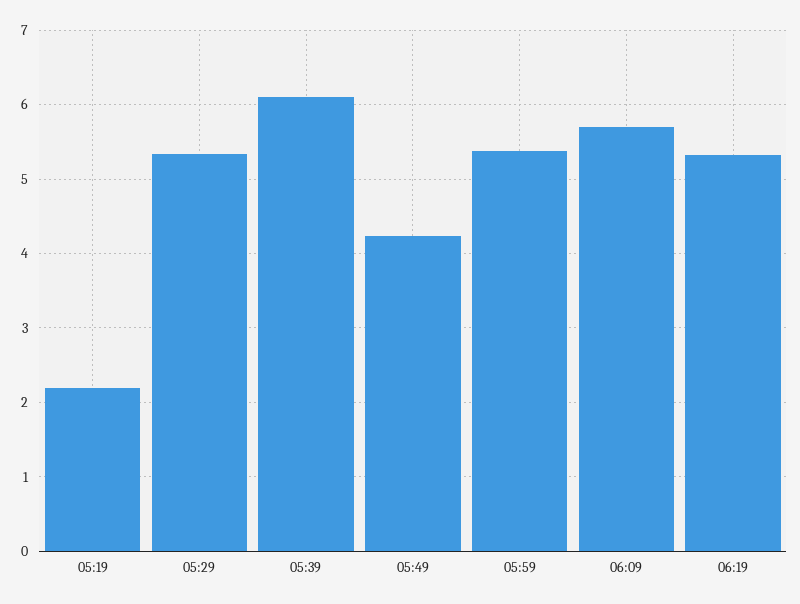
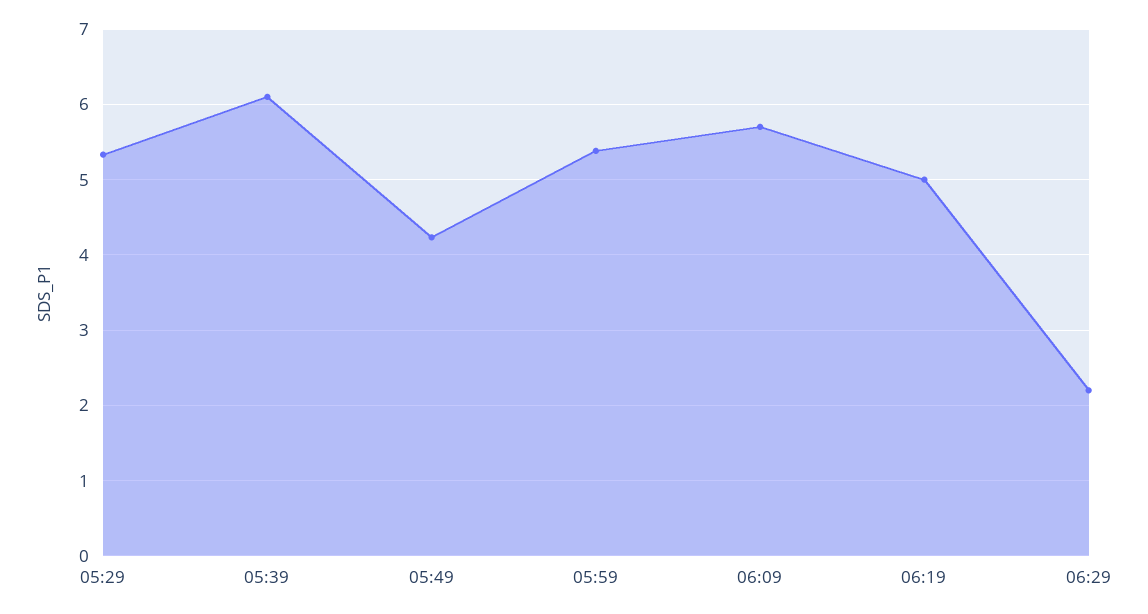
05:19: 2.2 -> none
06:19: 5.3 -> 5
06:29: none -> 2.2

